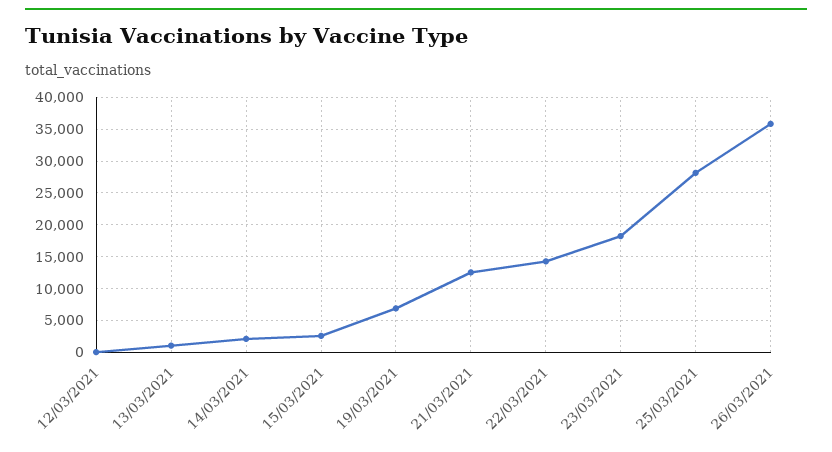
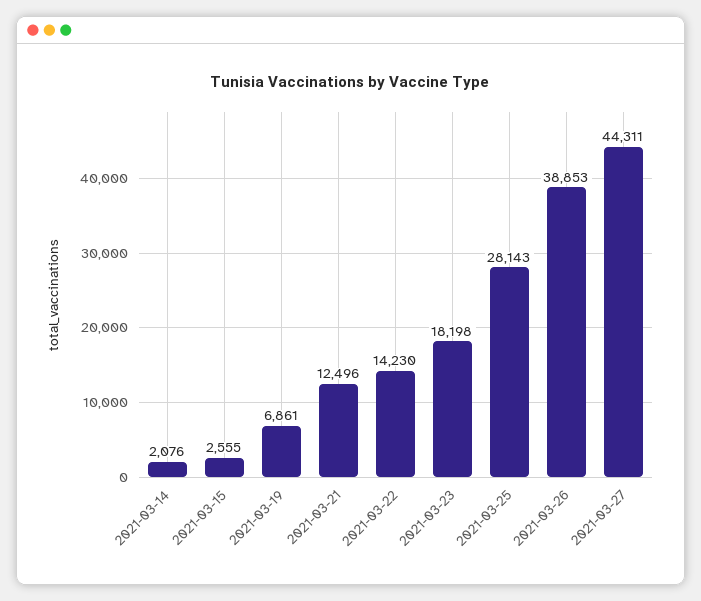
12/03/2021: 0 -> none
13/03/2021: 1000 -> none
26/03/2021: 36000 -> 38853
2021-03-27: none -> 44311

